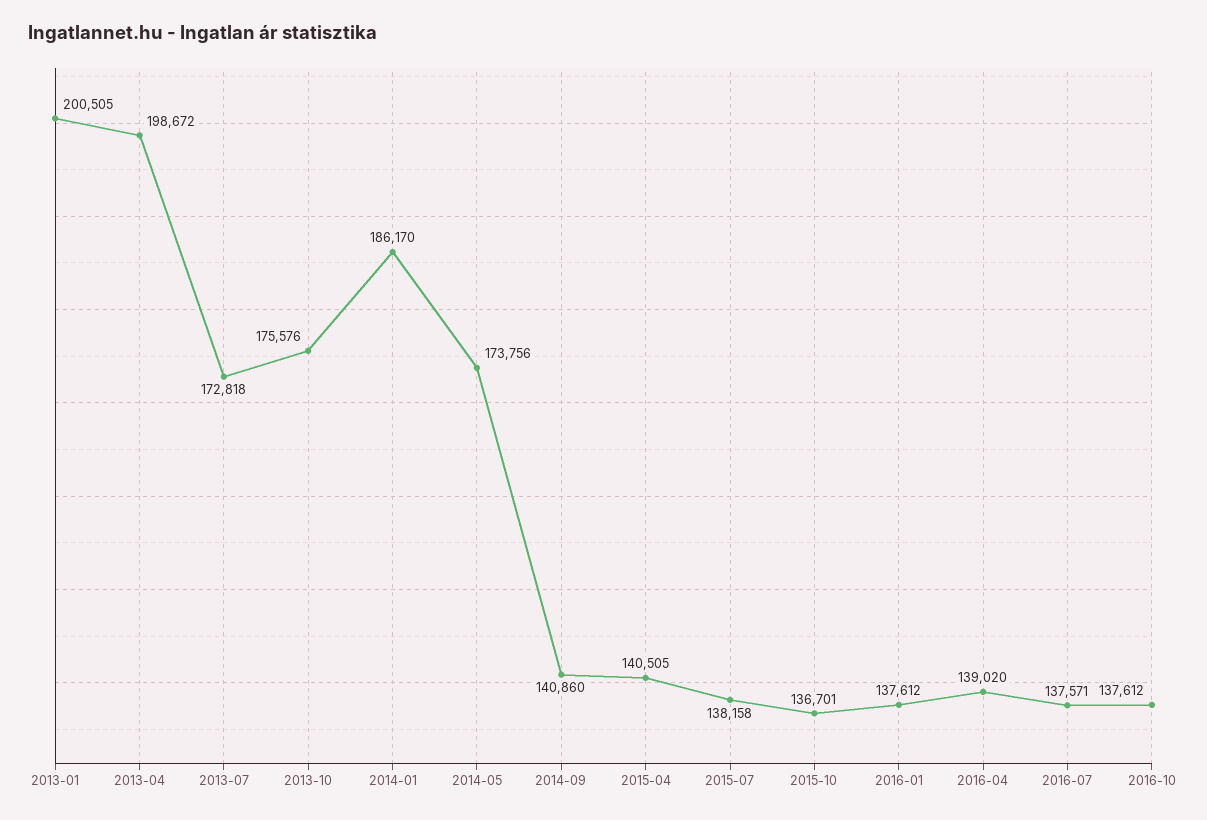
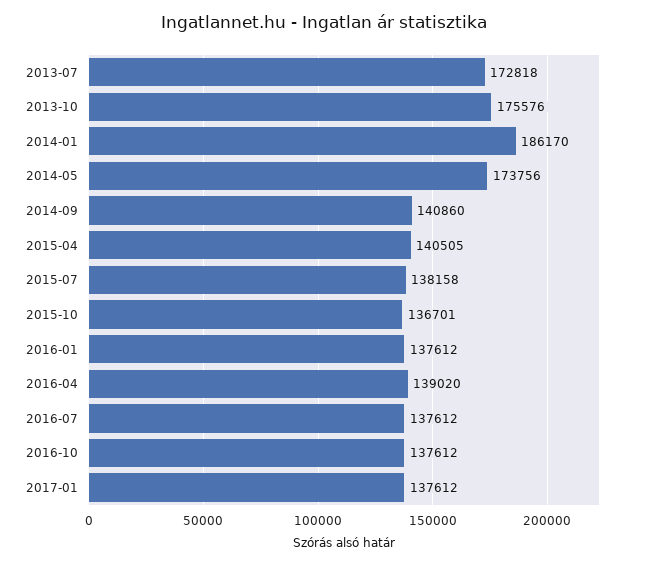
2013-01: 200505 -> none
2013-04: 198672 -> none
2016-07: 137571 -> 137612
2017-01: none -> 137612

